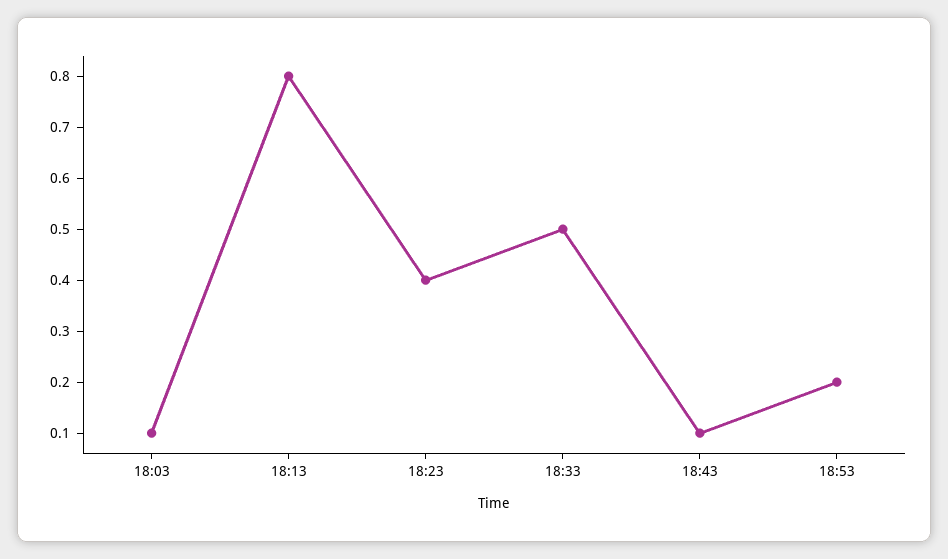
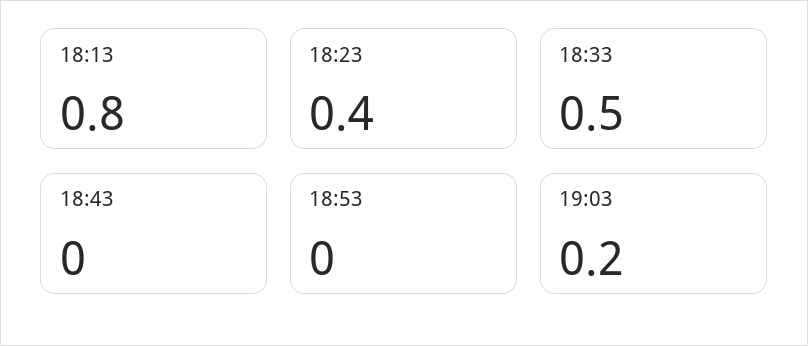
18:03: 0.1 -> none
18:43: 0.1 -> 0
18:53: 0.2 -> 0
19:03: none -> 0.2

